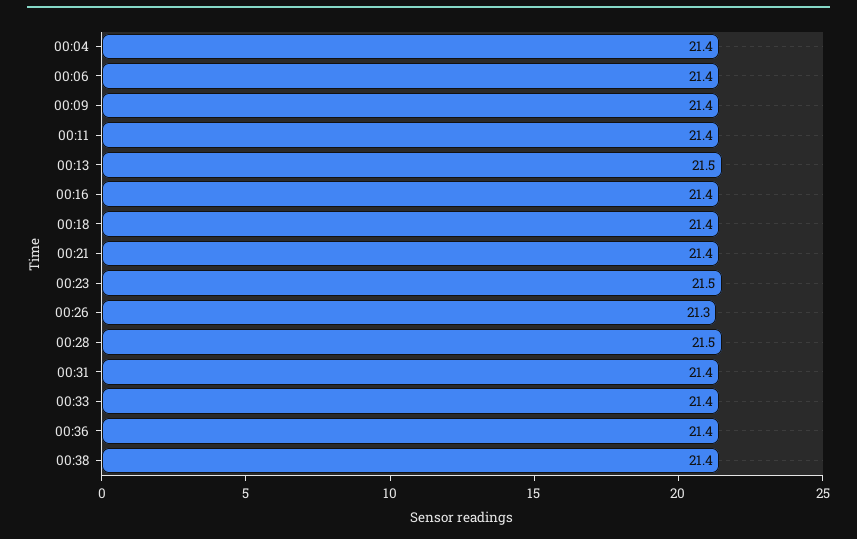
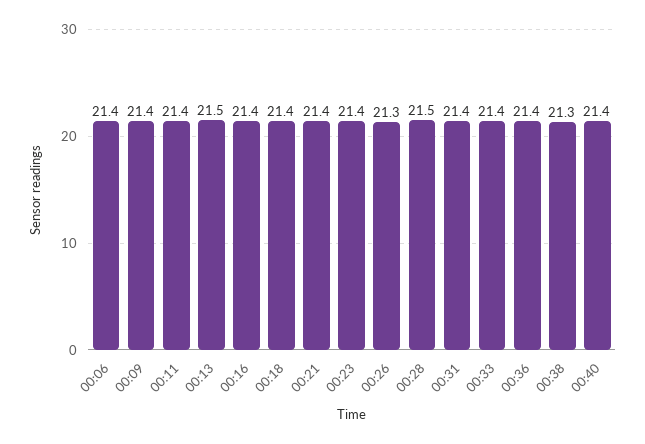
00:04: 21.4 -> none
00:23: 21.5 -> 21.4
00:38: 21.4 -> 21.3
00:40: none -> 21.4

